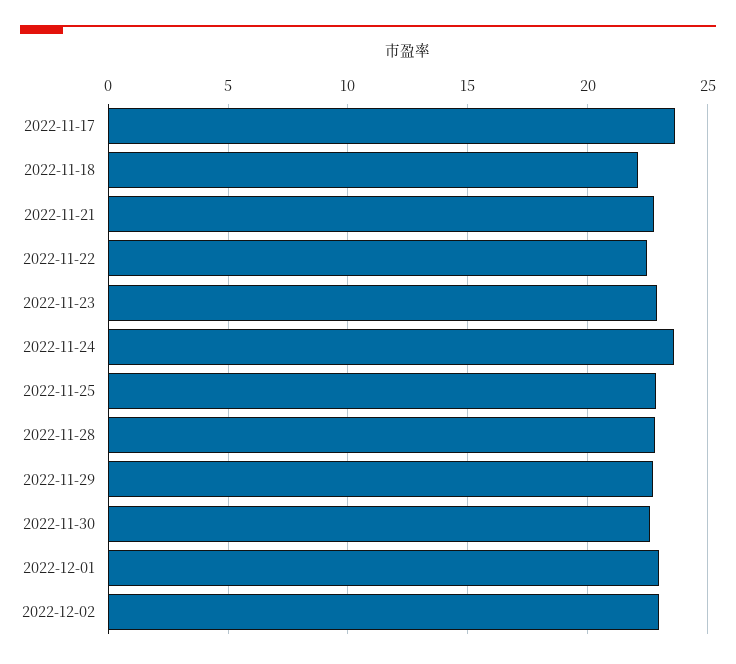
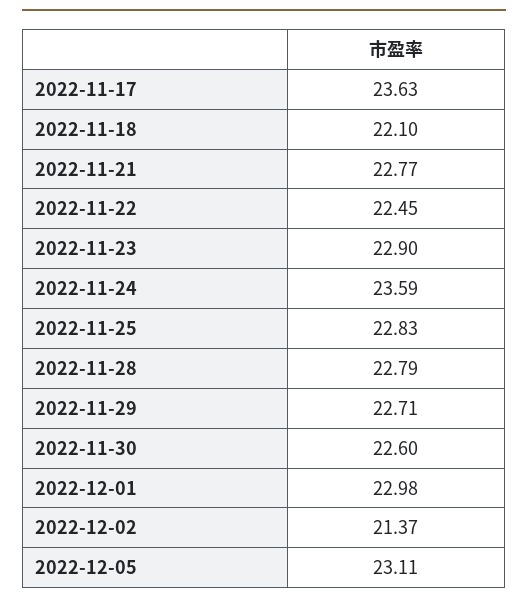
2022-12-02: 23 -> 21.37
2022-12-05: none -> 23.11

